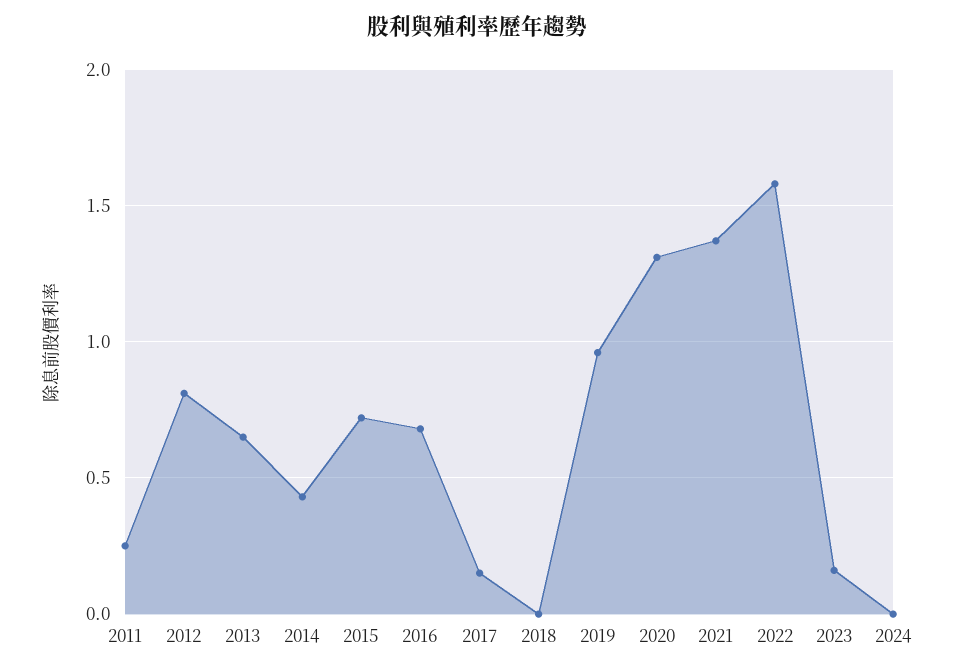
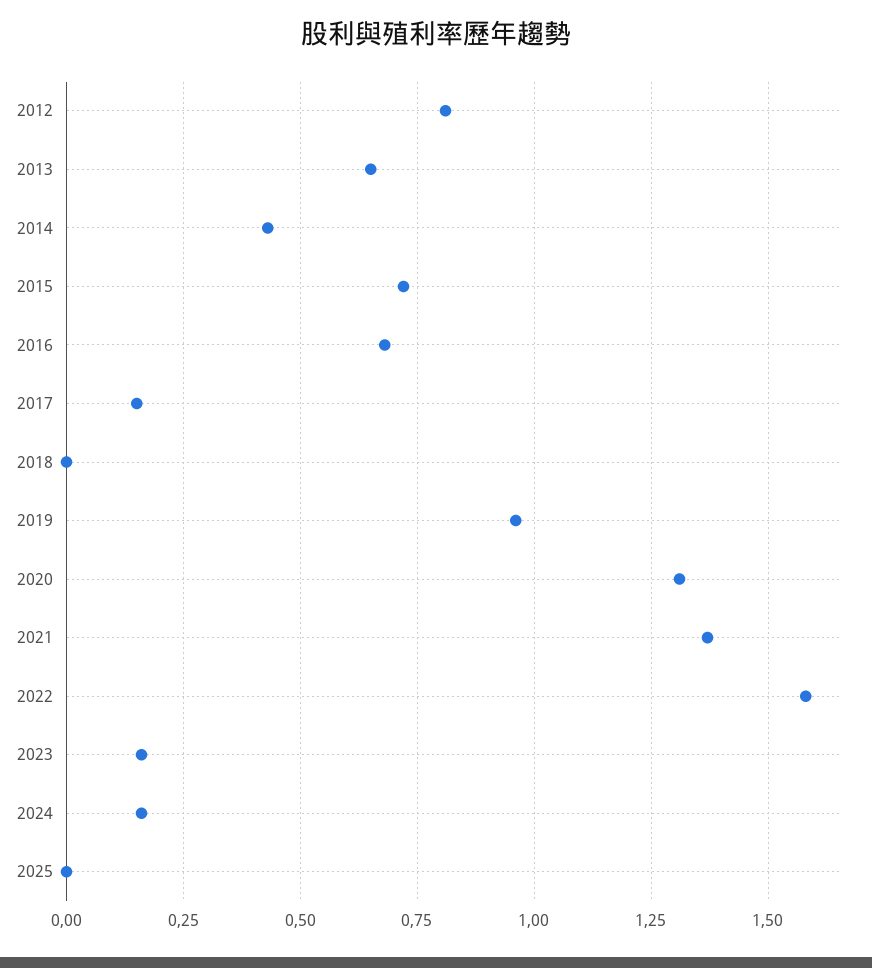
2011: 0.25 -> none
2024: 0 -> 0.15
2025: none -> 0

